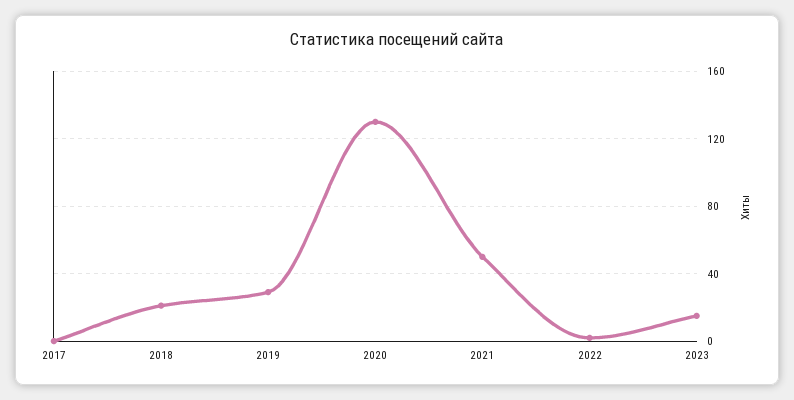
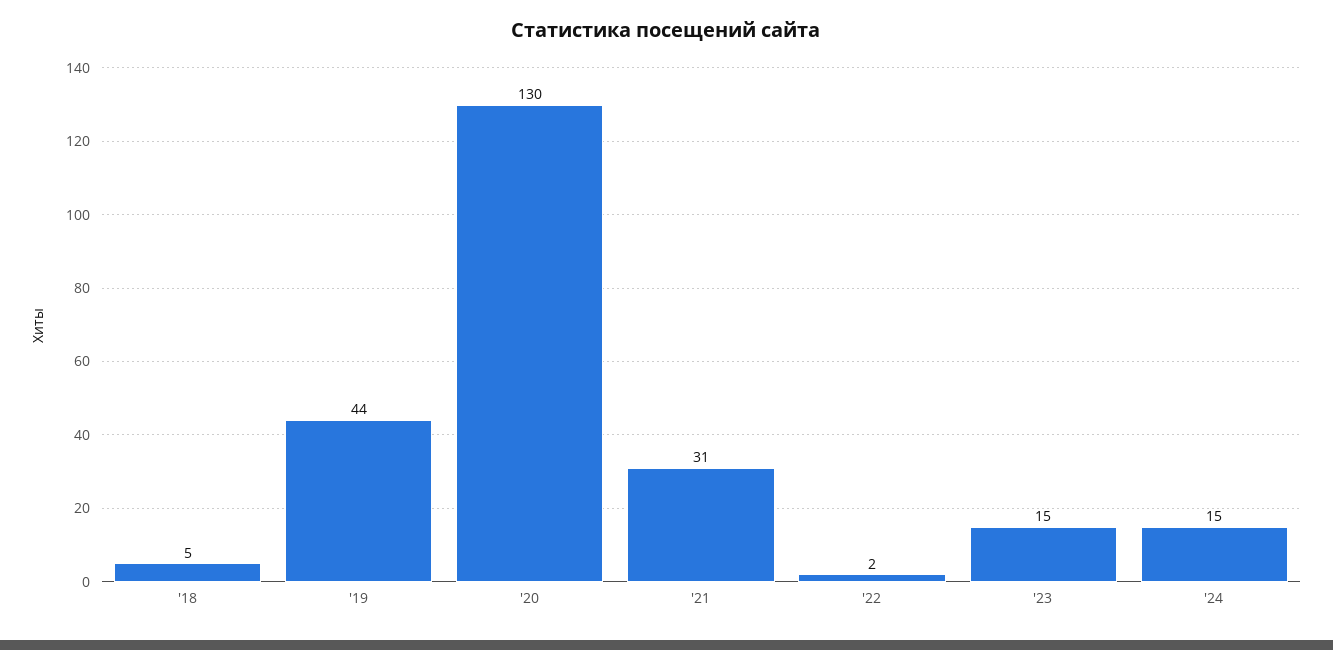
2017: 0 -> none
2018: 20 -> 5
2019: 30 -> 44
2021: 50 -> 31
'24: none -> 15

